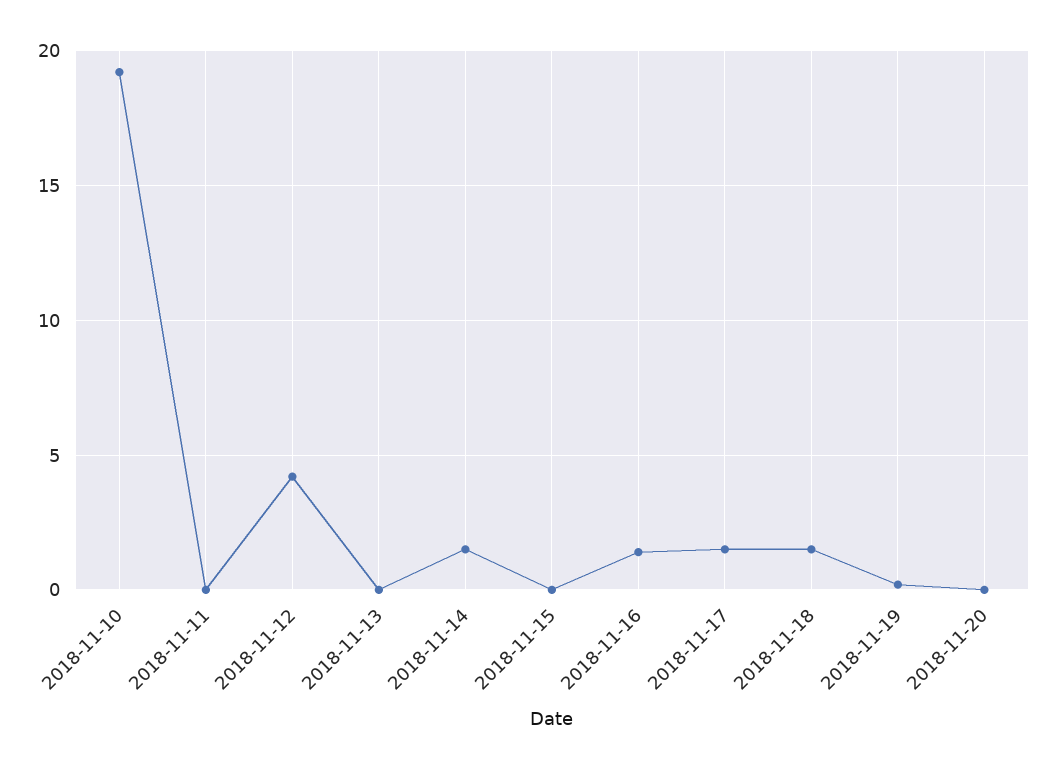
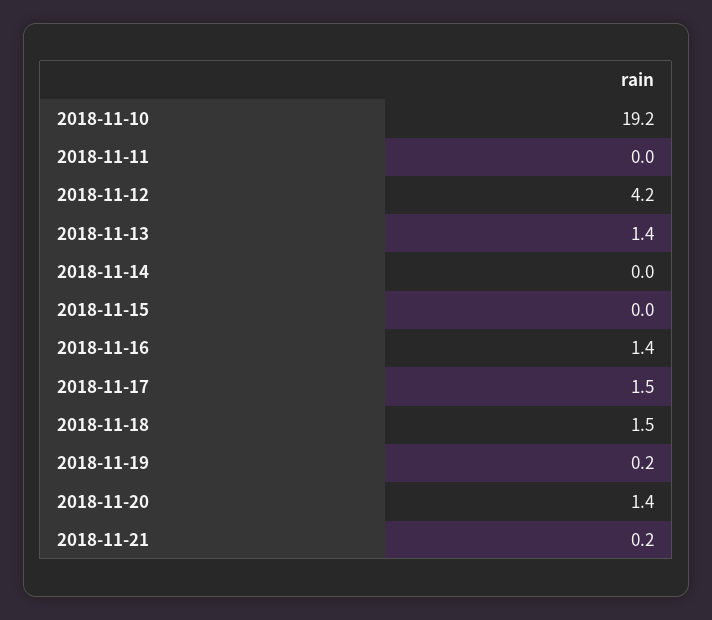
2018-11-13: 0 -> 1.4
2018-11-14: 1.5 -> 0
2018-11-20: 0 -> 1.4
2018-11-21: none -> 0.2

